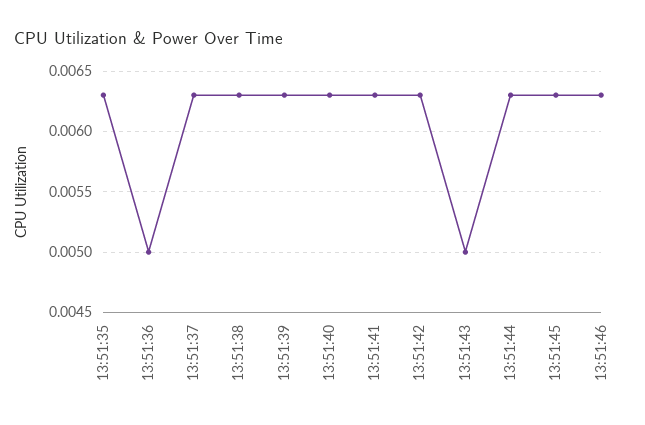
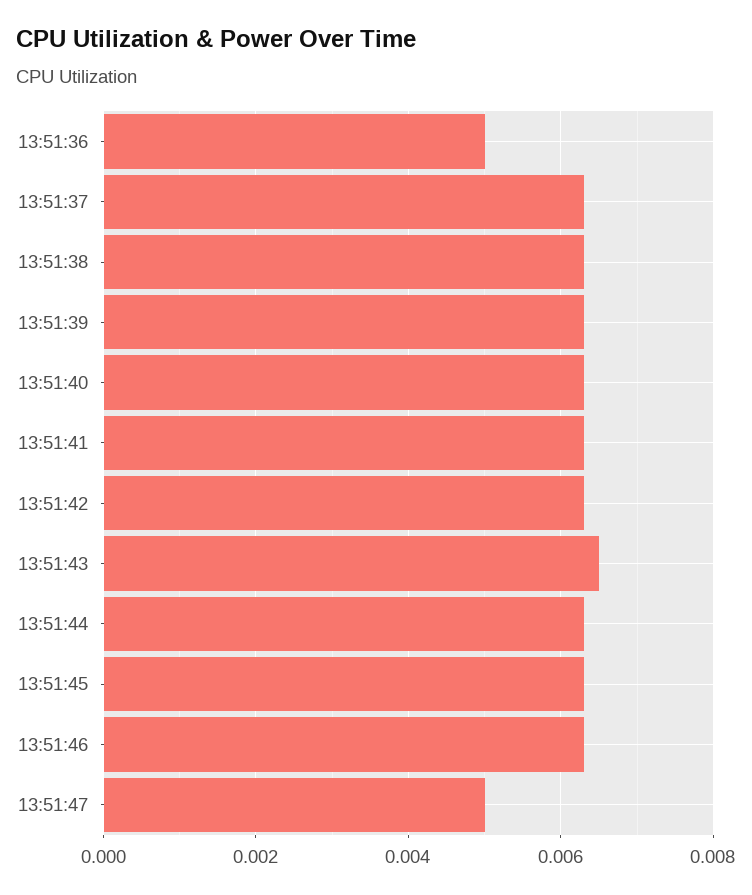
13:51:35: 0.0063 -> none
13:51:43: 0.005 -> 0.0065
13:51:47: none -> 0.005

